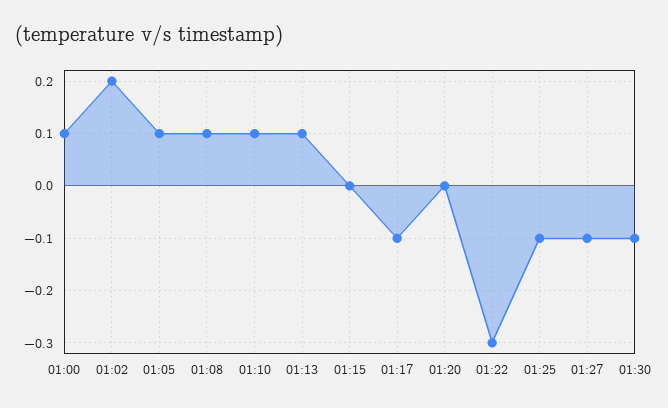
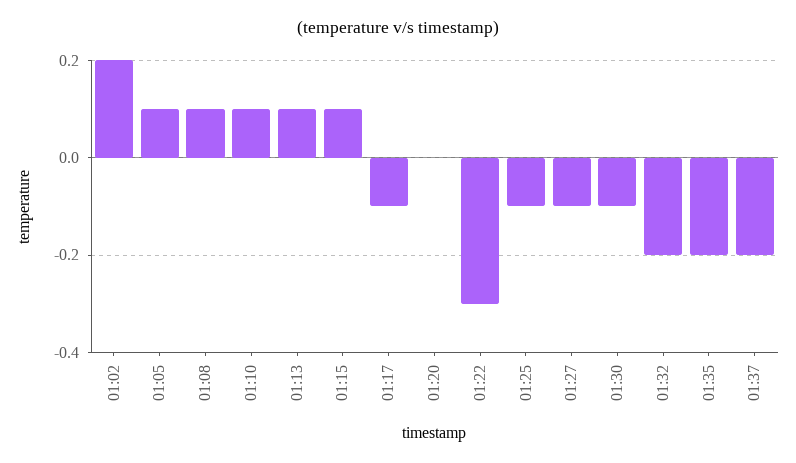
01:00: 0.1 -> none
01:15: 0 -> 0.1
01:32: none -> -0.2
01:35: none -> -0.2
01:37: none -> -0.2

